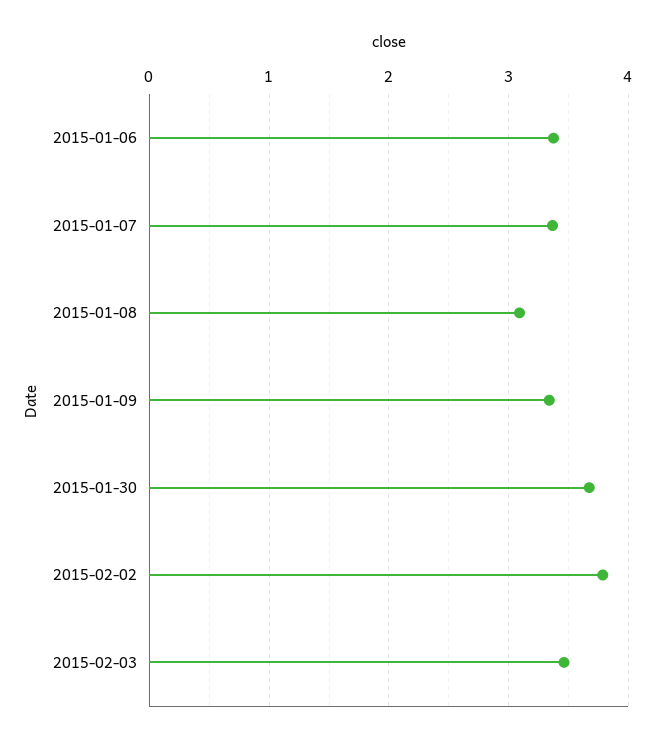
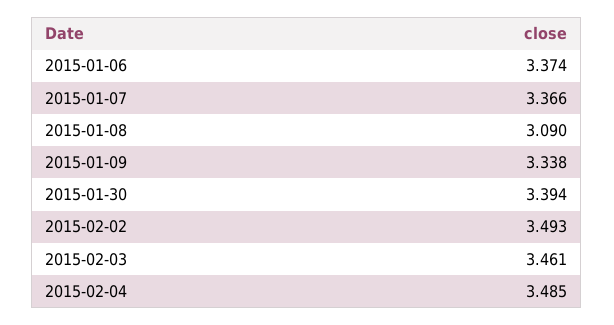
2015-01-30: 3.7 -> 3.394
2015-02-02: 3.8 -> 3.493
2015-02-04: none -> 3.485

